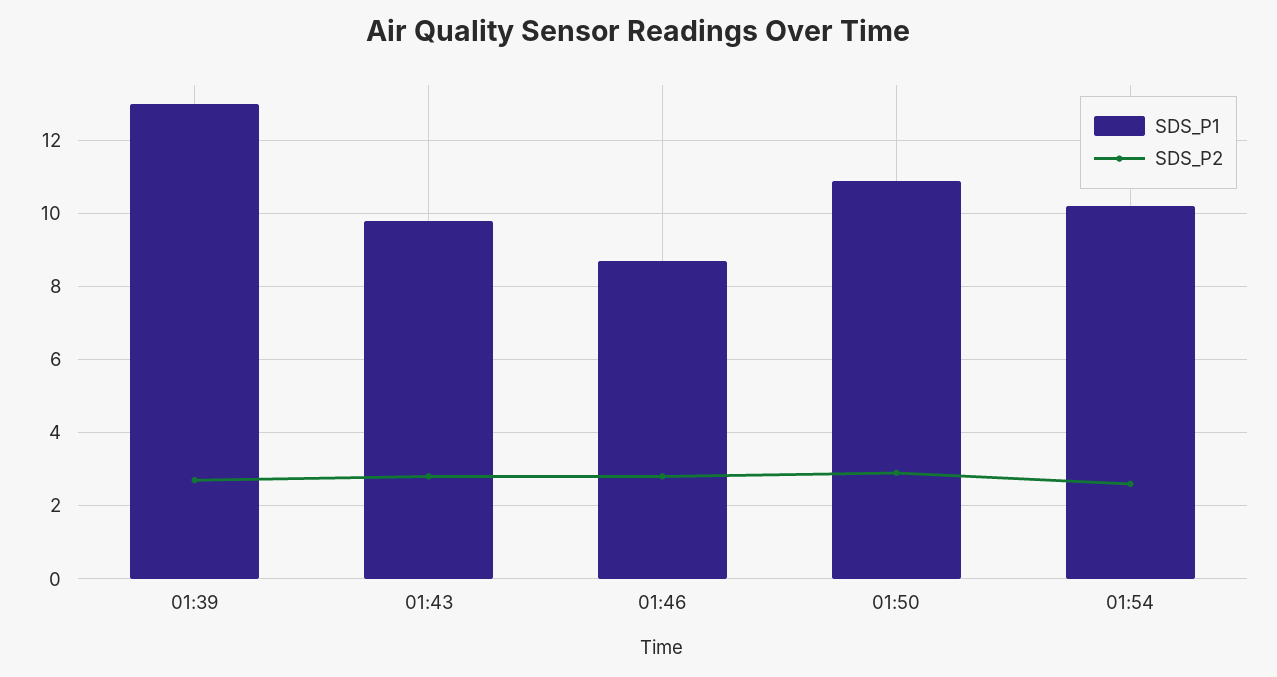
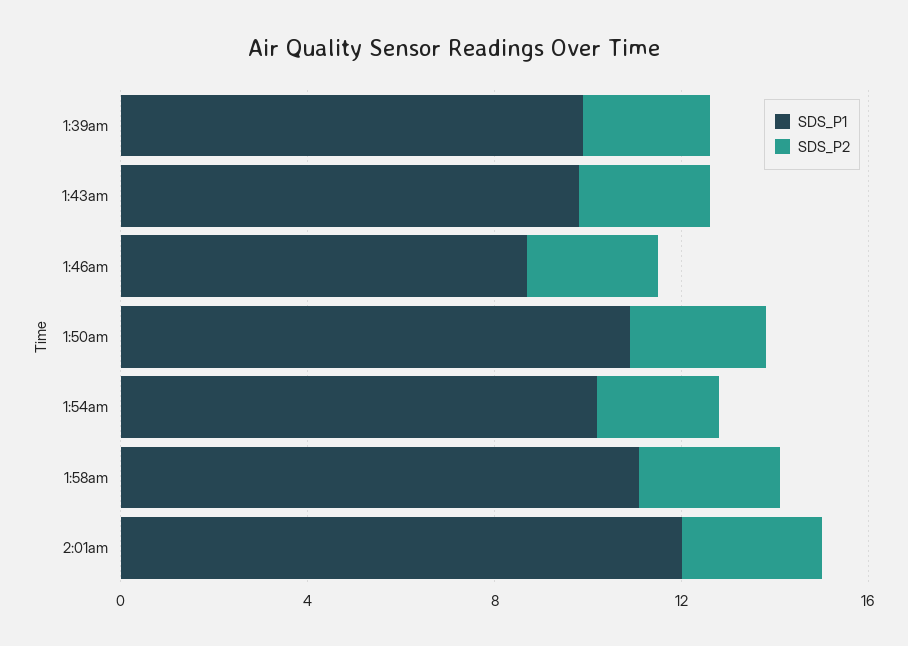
SDS_P1, 01:39: 13 -> 10
SDS_P1, 1:58am: none -> 11
SDS_P2, 1:58am: none -> 3
SDS_P1, 2:01am: none -> 12
SDS_P2, 2:01am: none -> 3

